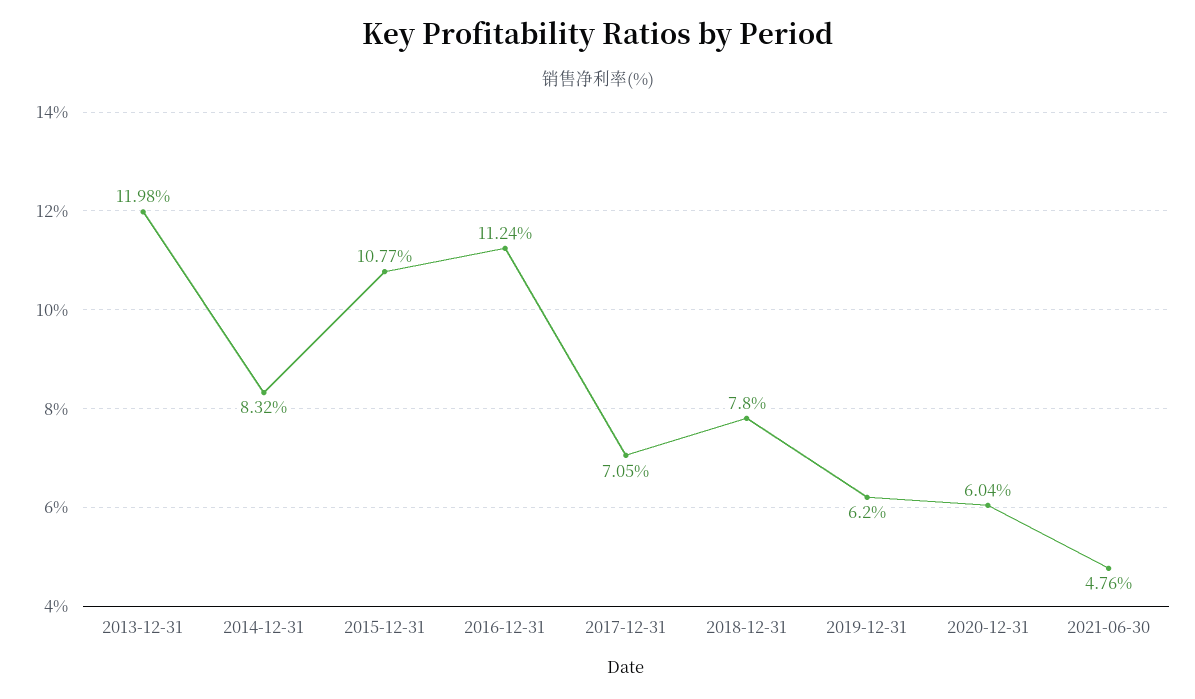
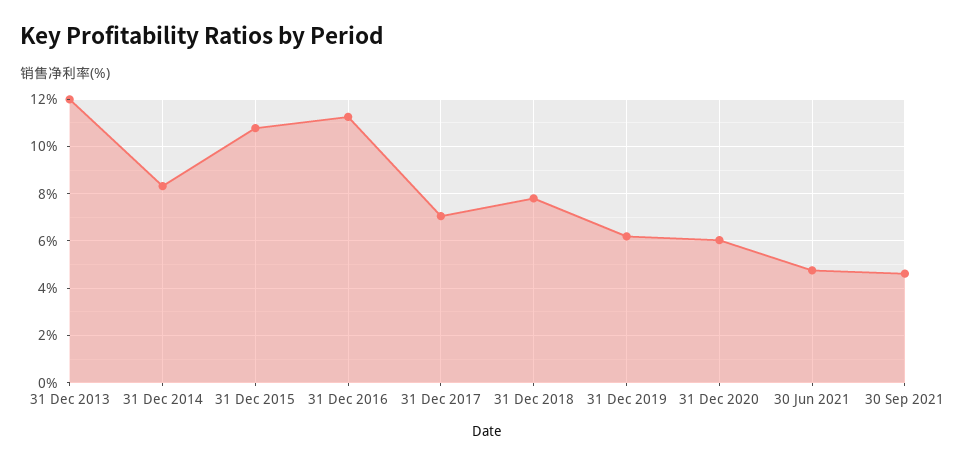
30 Sep 2021: none -> 4.5

